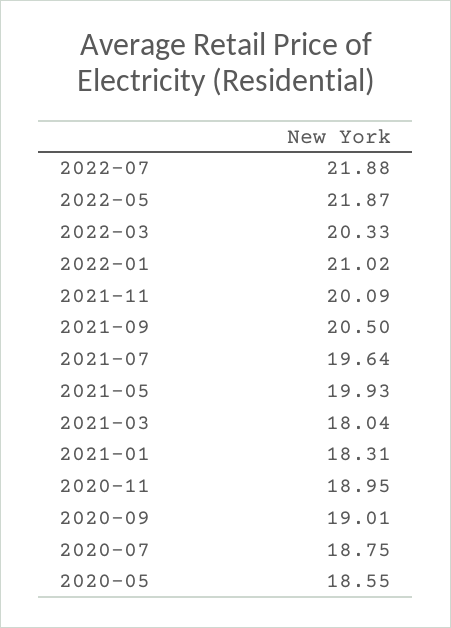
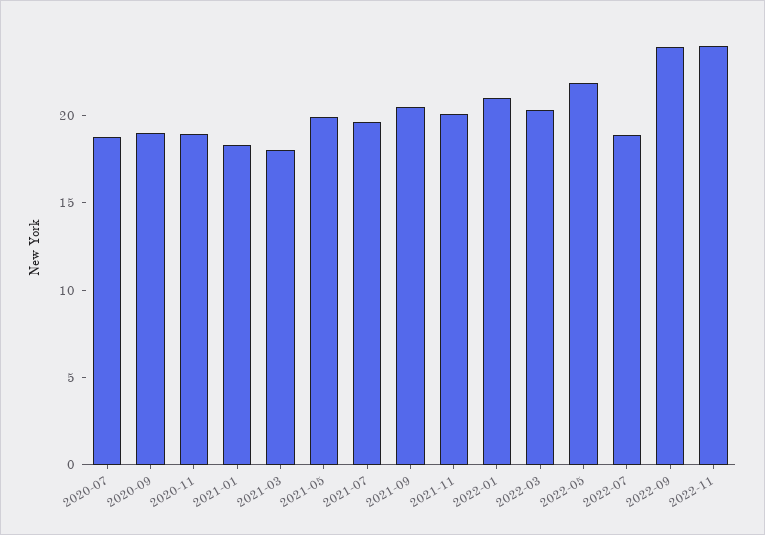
2022-07: 21.88 -> 19
2020-05: 18.55 -> none
2022-09: none -> 24
2022-11: none -> 24

